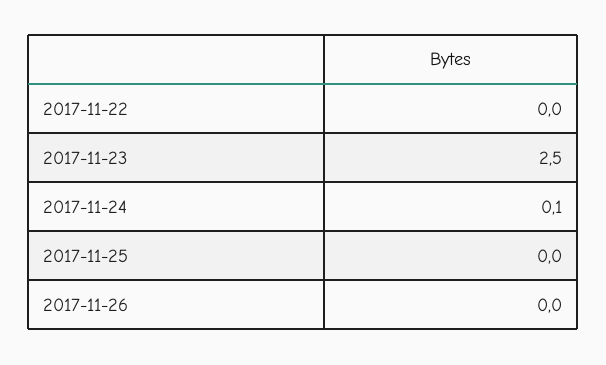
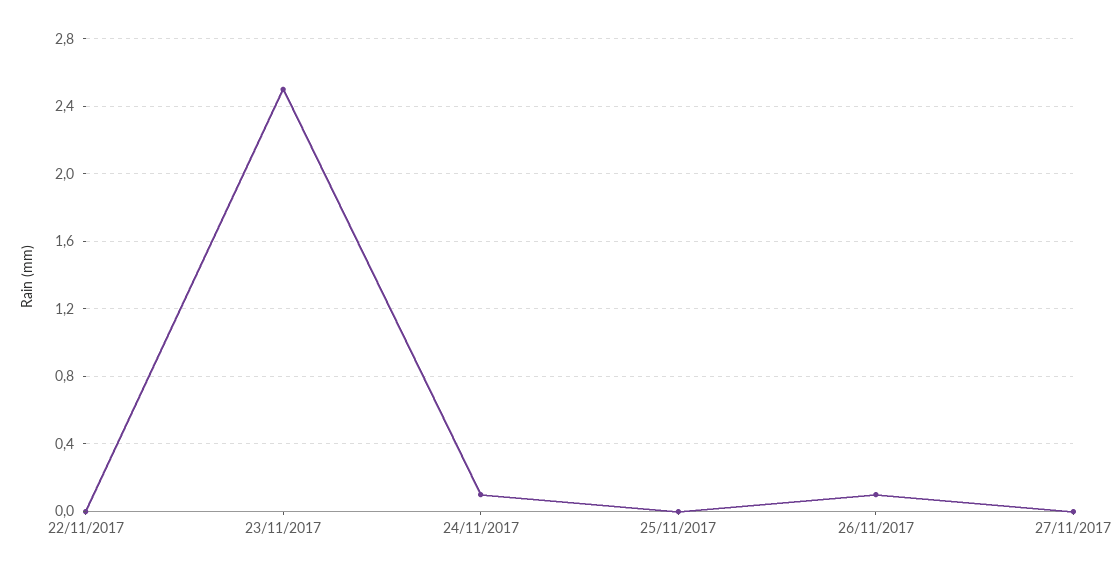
2017-11-26: 0 -> 0.1
27/11/2017: none -> 0

